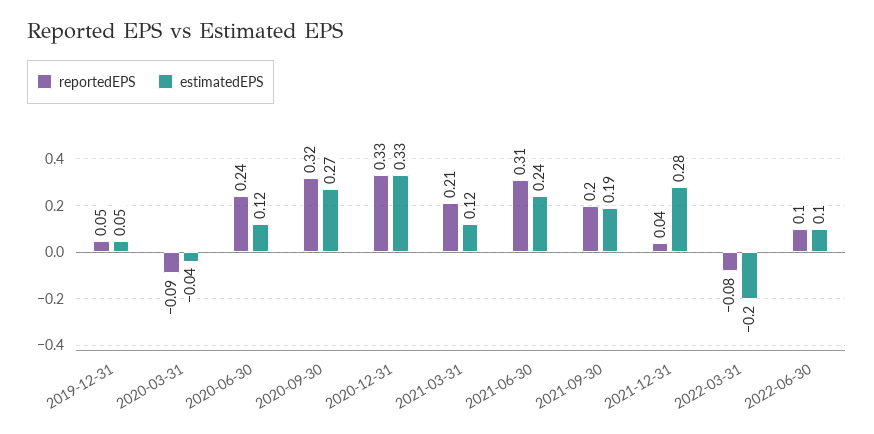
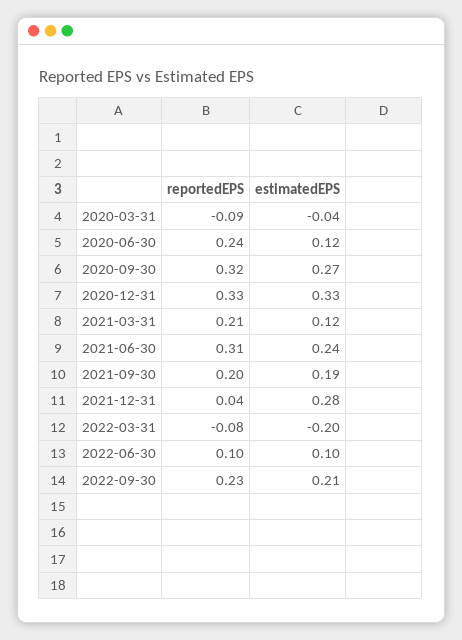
reportedEPS, 2019-12-31: 0.05 -> none
estimatedEPS, 2019-12-31: 0.05 -> none
reportedEPS, 2022-09-30: none -> 0.23
estimatedEPS, 2022-09-30: none -> 0.21

